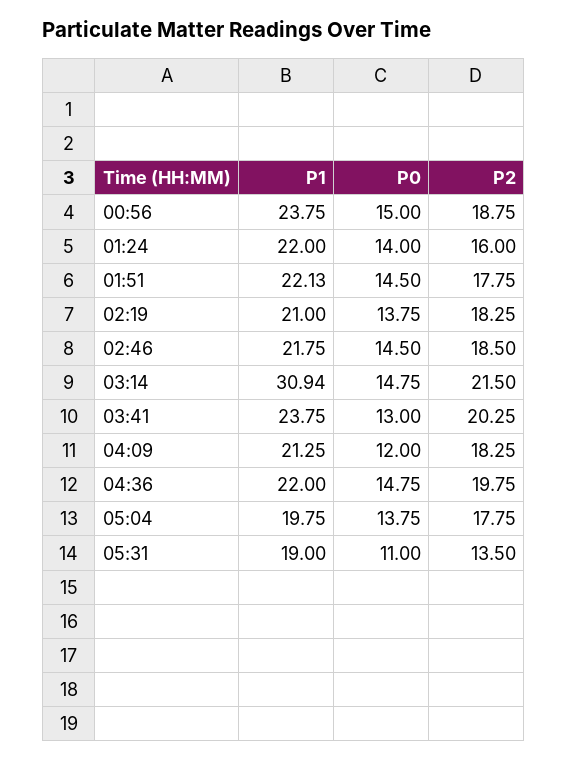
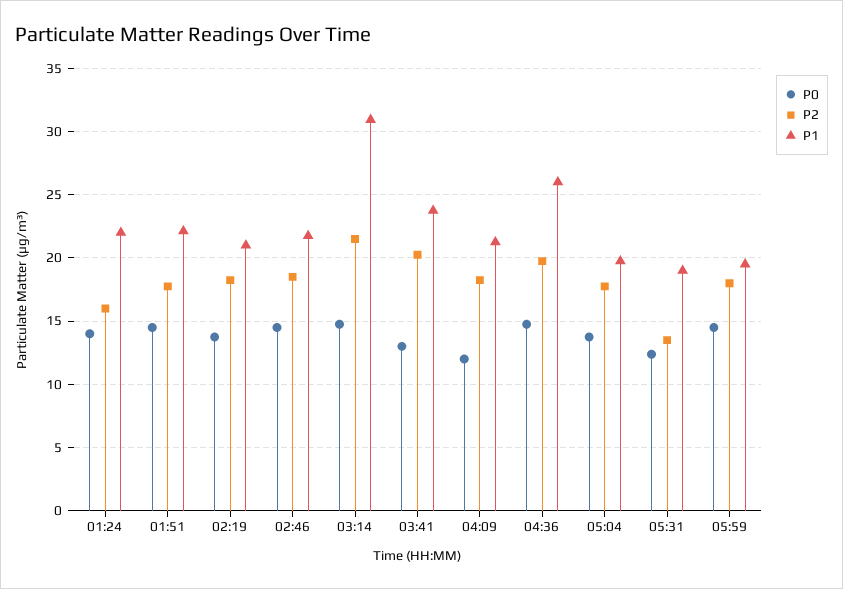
P1, 00:56: 23.75 -> none
P0, 00:56: 15 -> none
P2, 00:56: 18.75 -> none
P1, 04:36: 22 -> 26
P0, 05:31: 11 -> 12.5
P0, 05:59: none -> 14.5
P2, 05:59: none -> 18
P1, 05:59: none -> 19.5

